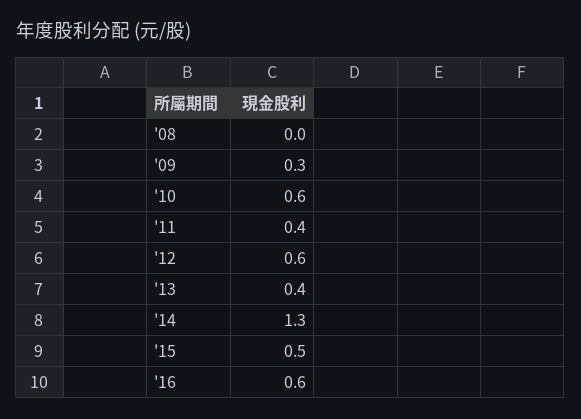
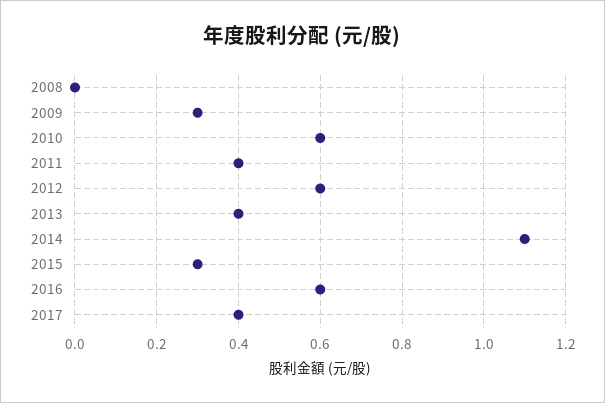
'14: 1.3 -> 1.1
'15: 0.5 -> 0.3
2017: none -> 0.4

